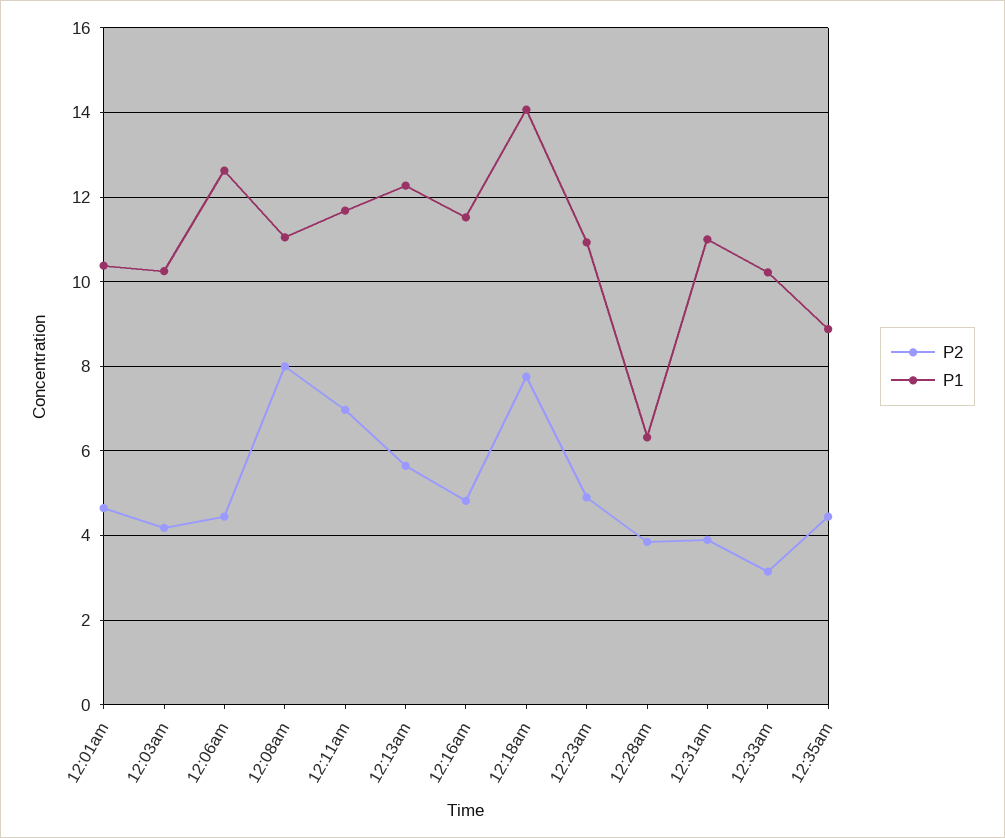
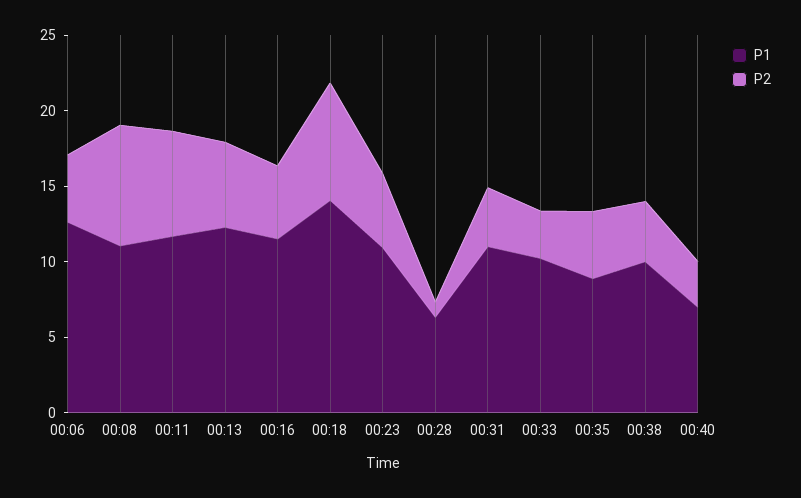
P2, 12:01am: 4.6 -> none
P1, 12:01am: 10.4 -> none
P2, 12:03am: 4.2 -> none
P1, 12:03am: 10.2 -> none
P2, 12:28am: 3.8 -> 1
P1, 00:38: none -> 10
P2, 00:38: none -> 4
P1, 00:40: none -> 7
P2, 00:40: none -> 3

